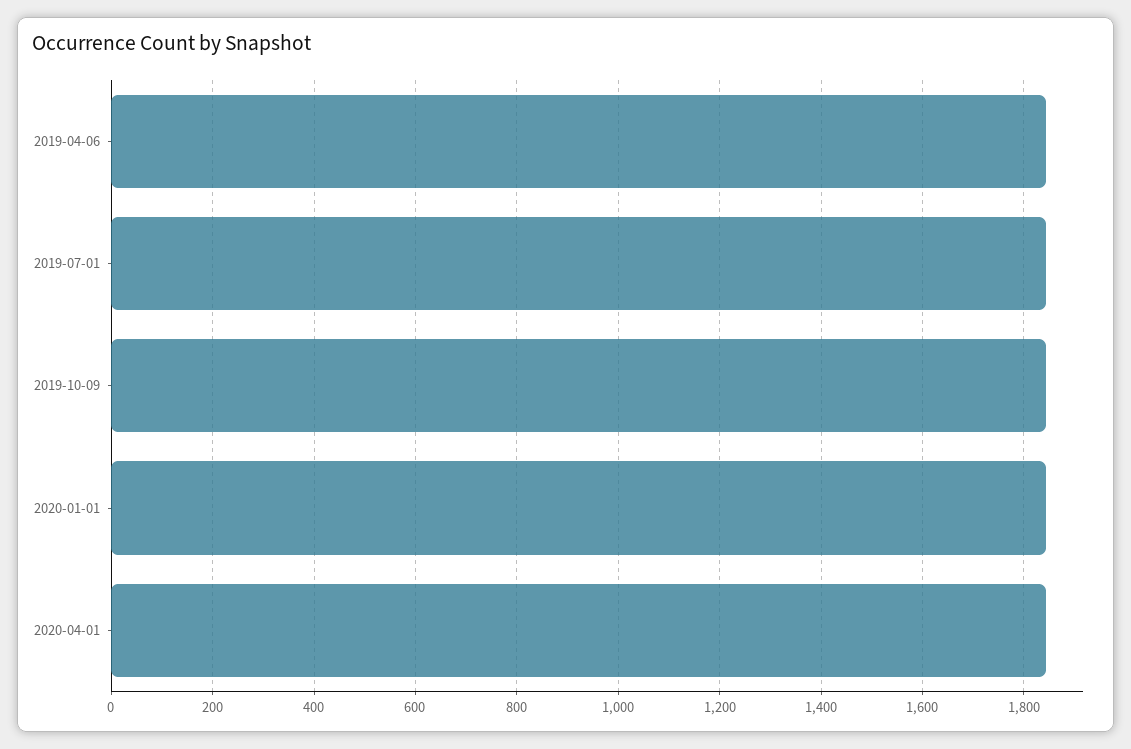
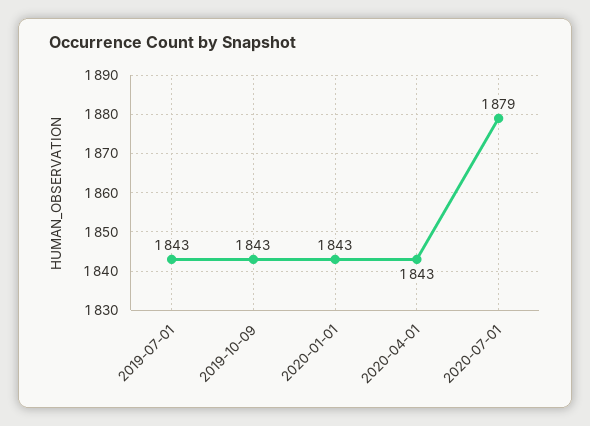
2019-04-06: 1840 -> none
2020-07-01: none -> 1879

